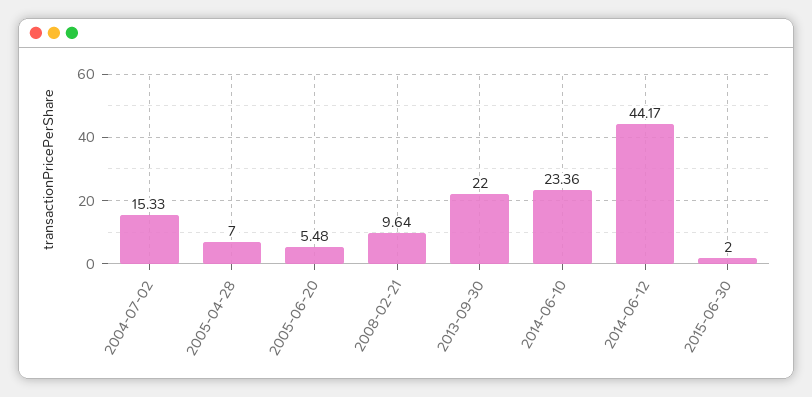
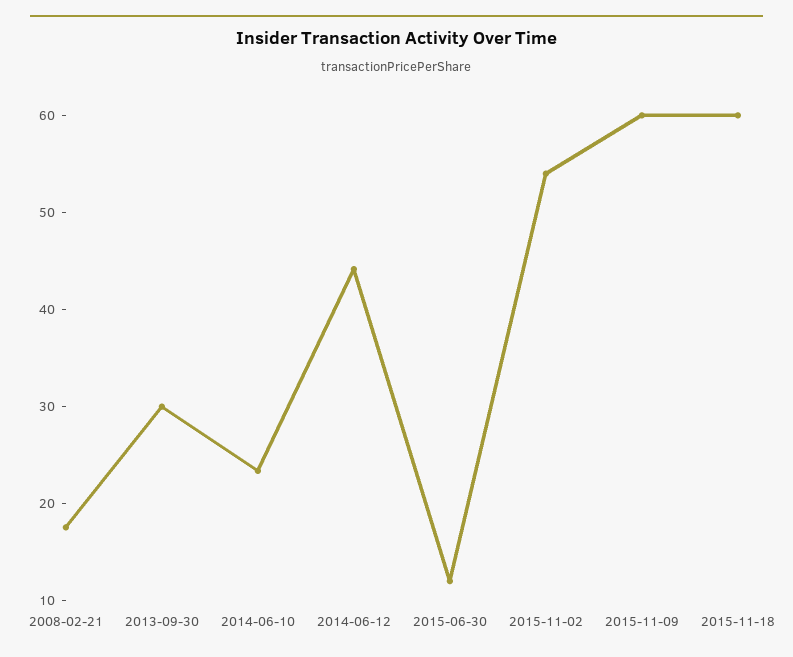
2004-07-02: 15.33 -> none
2005-04-28: 7 -> none
2005-06-20: 5.48 -> none
2008-02-21: 9.64 -> 18
2013-09-30: 22 -> 30
2015-06-30: 2 -> 12
2015-11-02: none -> 54
2015-11-09: none -> 60
2015-11-18: none -> 60

